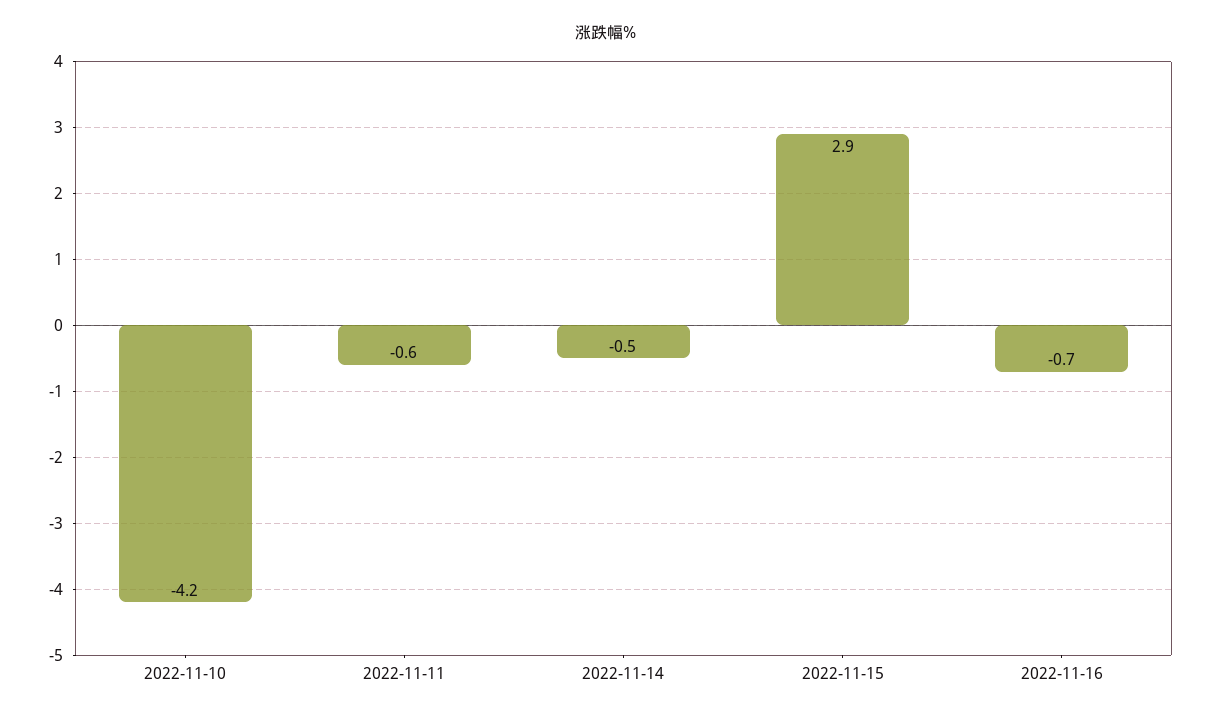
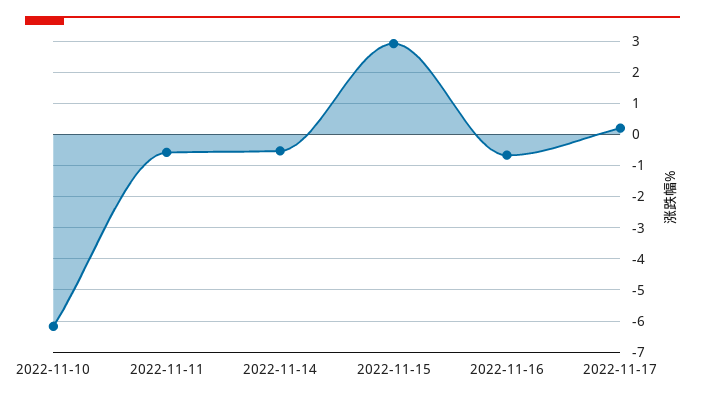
2022-11-10: -4.2 -> -6.2
2022-11-17: none -> 0.2

